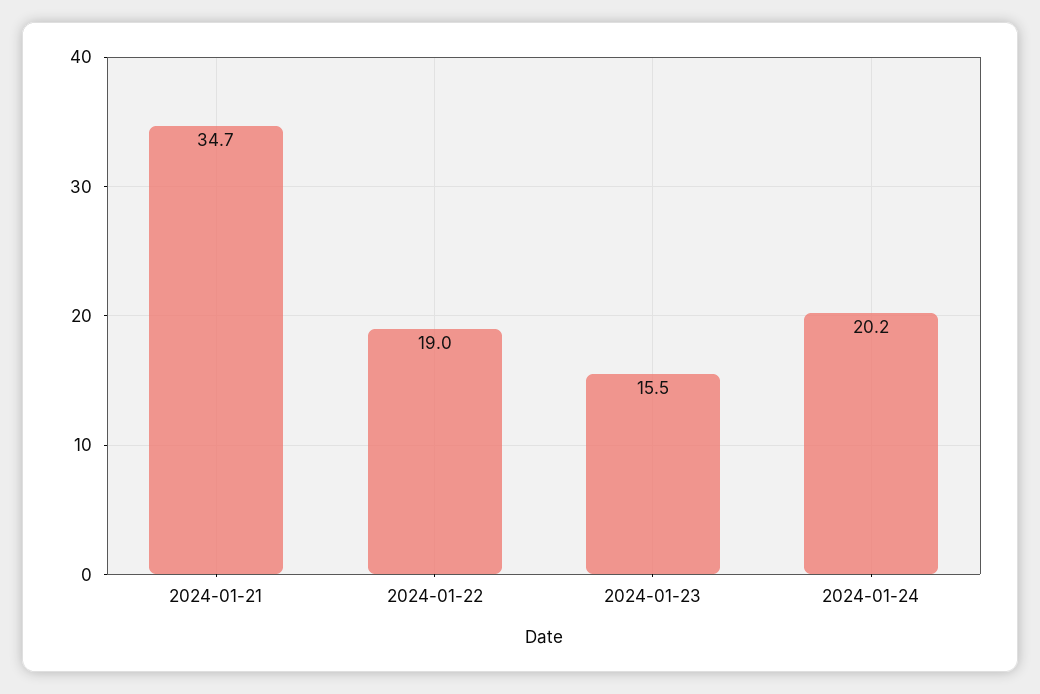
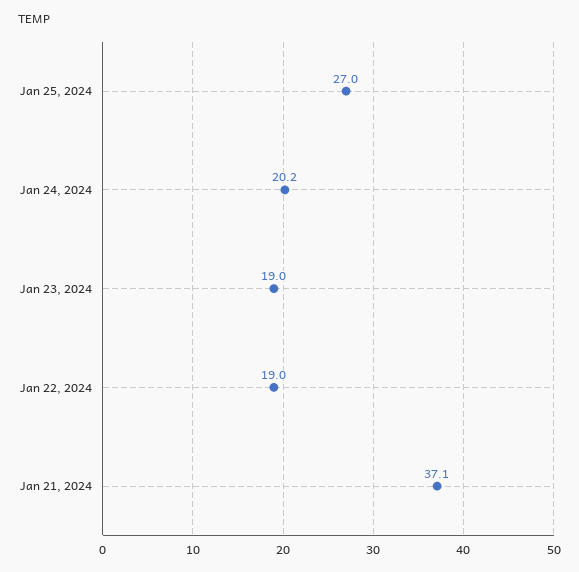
2024-01-21: 34.7 -> 37.1
2024-01-23: 15.5 -> 19
Jan 25, 2024: none -> 27

